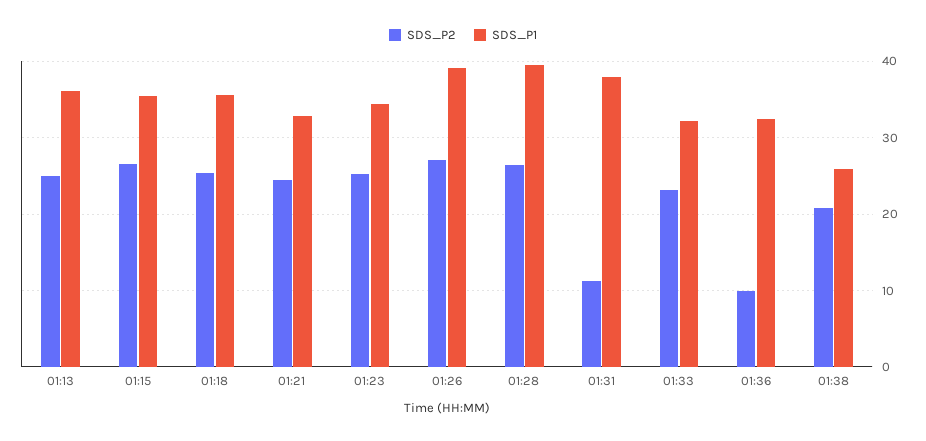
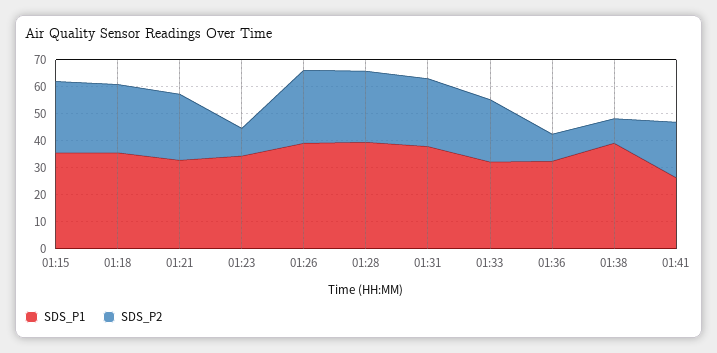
SDS_P2, 01:13: 25 -> none
SDS_P1, 01:13: 36 -> none
SDS_P2, 01:23: 25 -> 10
SDS_P2, 01:31: 11 -> 25
SDS_P2, 01:38: 21 -> 10
SDS_P1, 01:38: 26 -> 40
SDS_P1, 01:41: none -> 25
SDS_P2, 01:41: none -> 20

